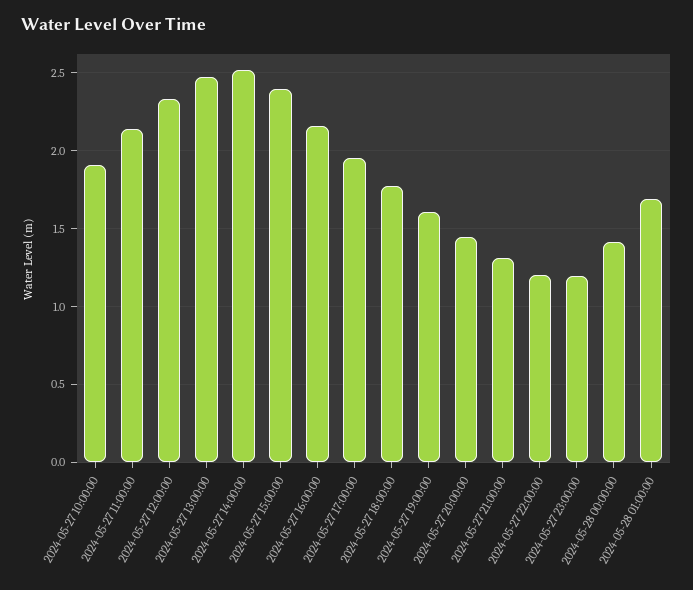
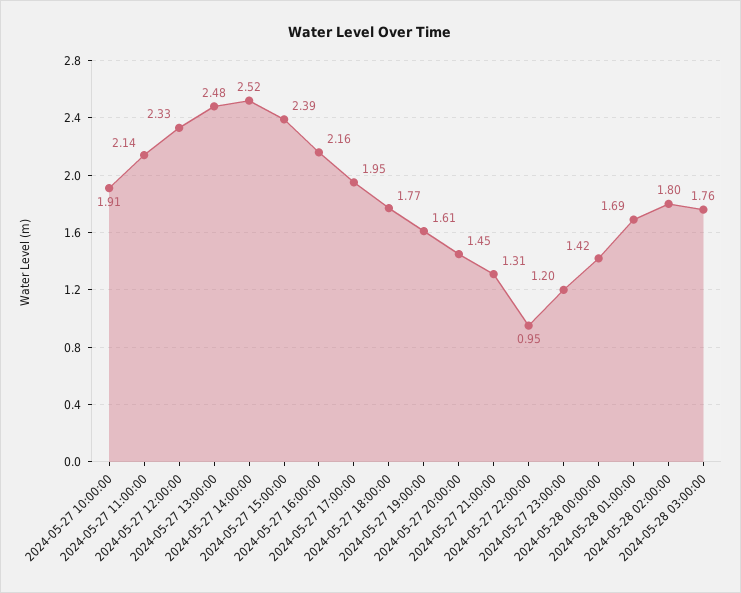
2024-05-27 22:00:00: 1.2 -> 0.95
2024-05-28 02:00:00: none -> 1.8
2024-05-28 03:00:00: none -> 1.76

